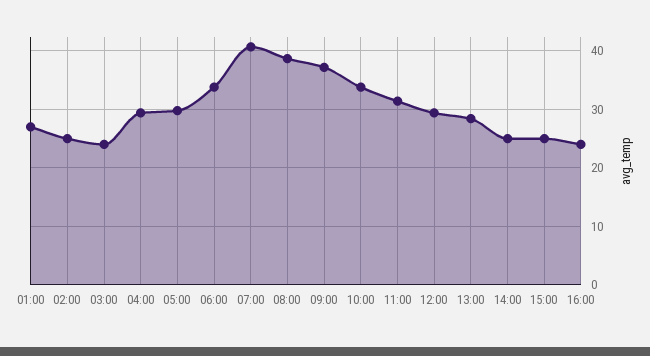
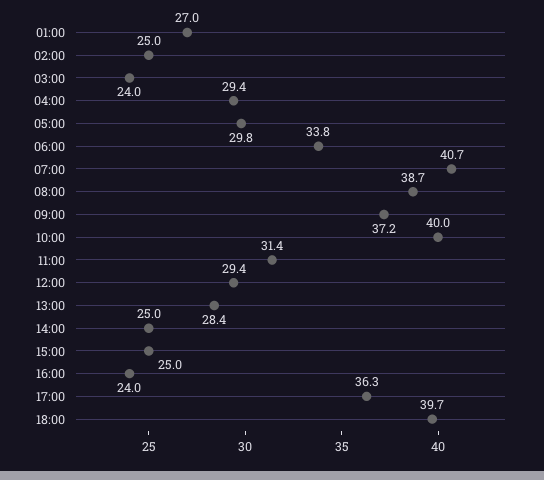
10:00: 34 -> 40
17:00: none -> 36.3
18:00: none -> 39.7

